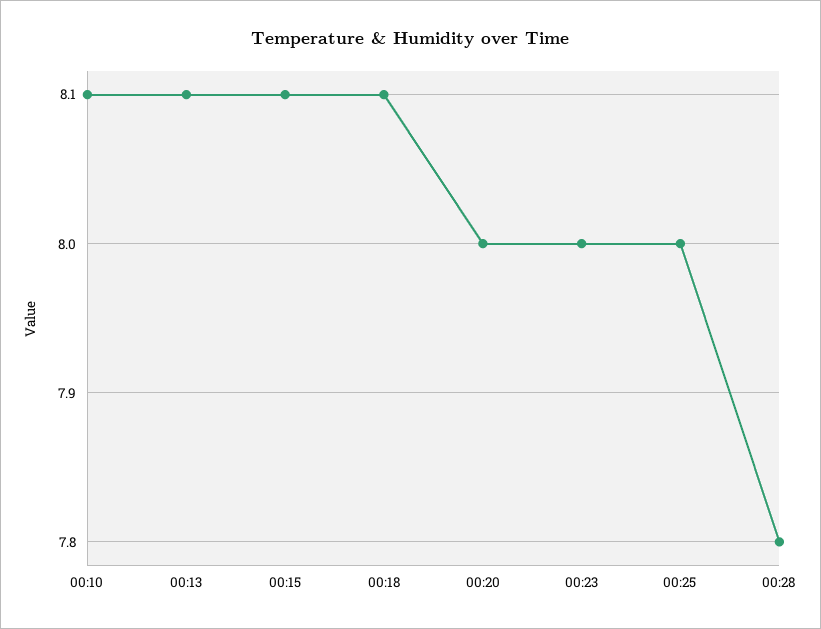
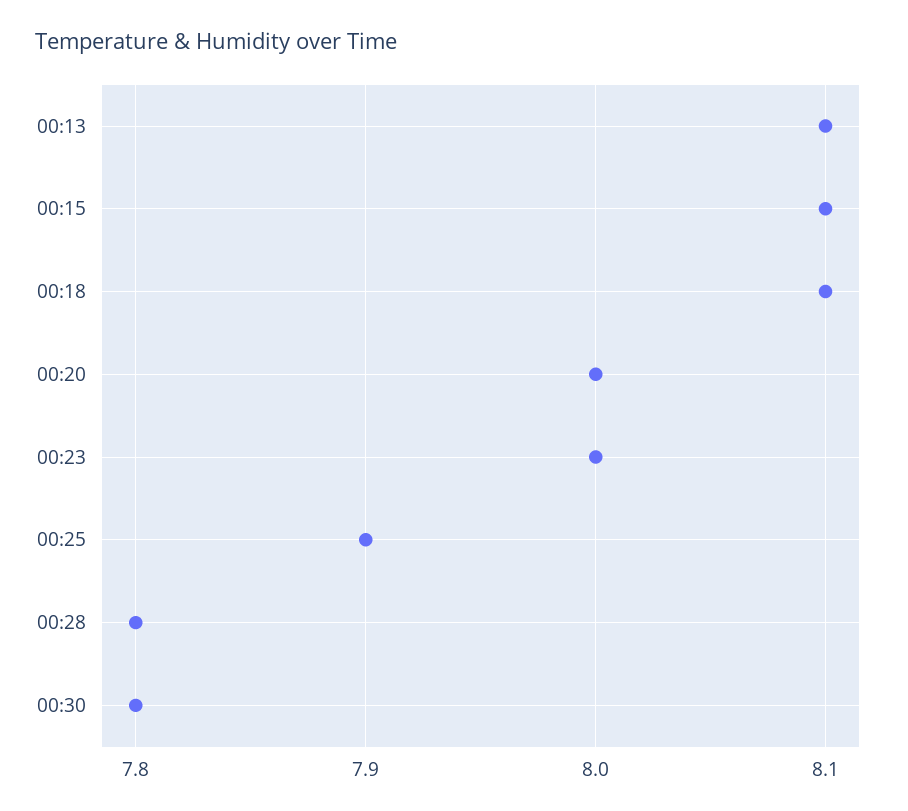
00:10: 8.1 -> none
00:25: 8 -> 7.9
00:30: none -> 7.8

